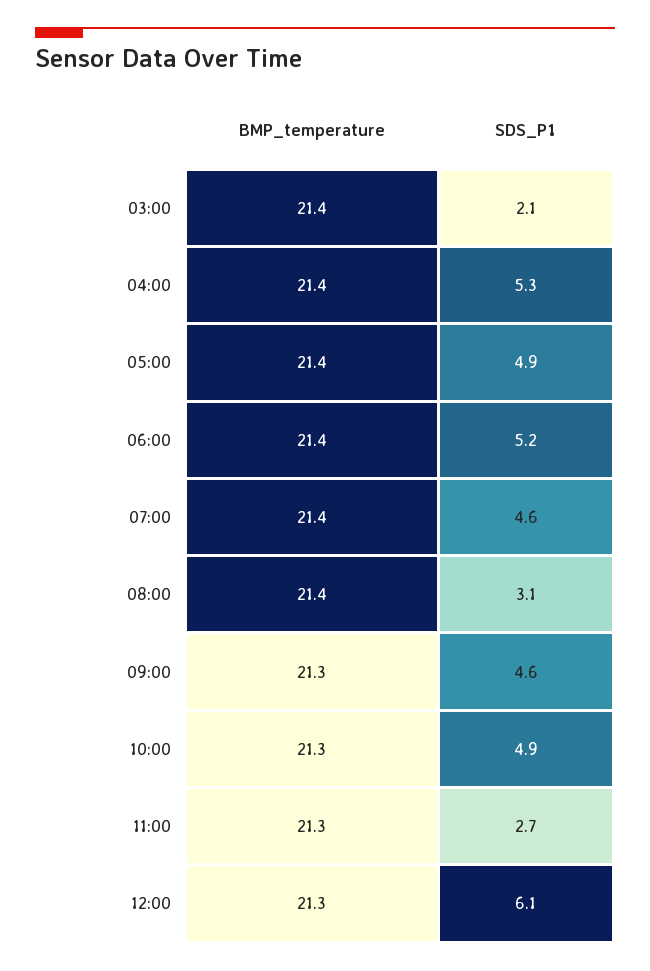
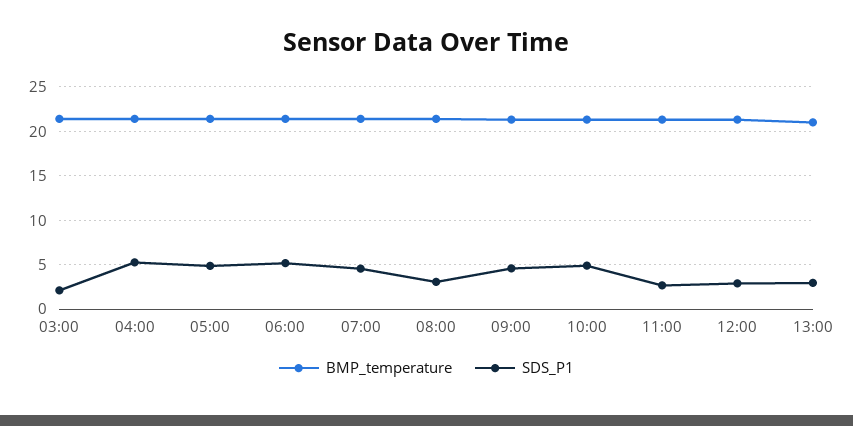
SDS_P1, 12:00: 6.1 -> 3
BMP_temperature, 13:00: none -> 21
SDS_P1, 13:00: none -> 3

